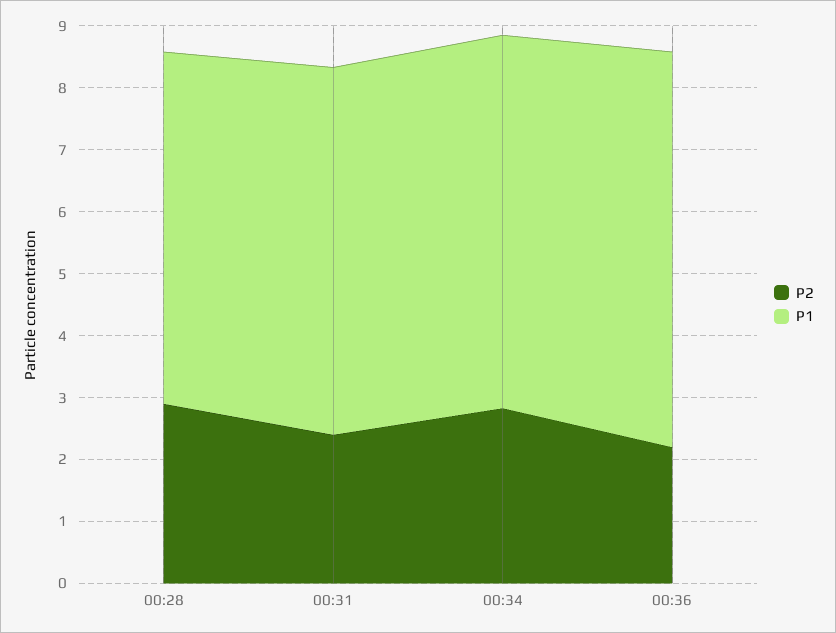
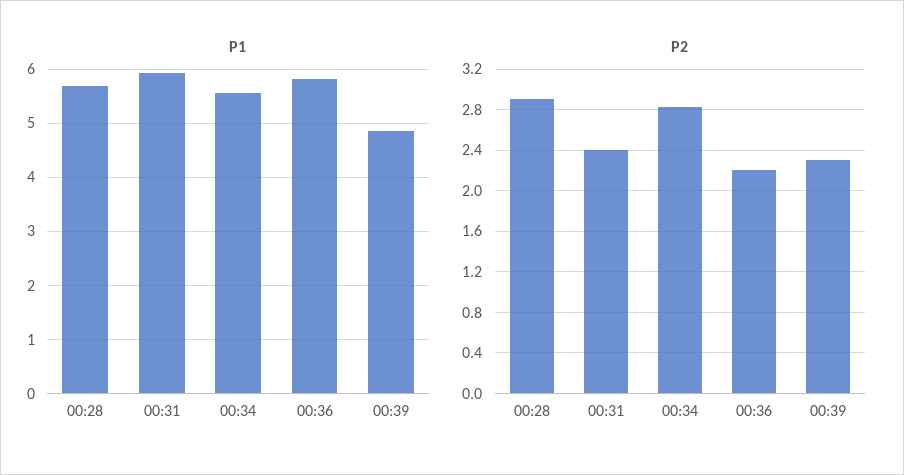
P1, 00:34: 6 -> 5.6
P1, 00:36: 6.4 -> 5.8
P1, 00:39: none -> 4.8
P2, 00:39: none -> 2.3

